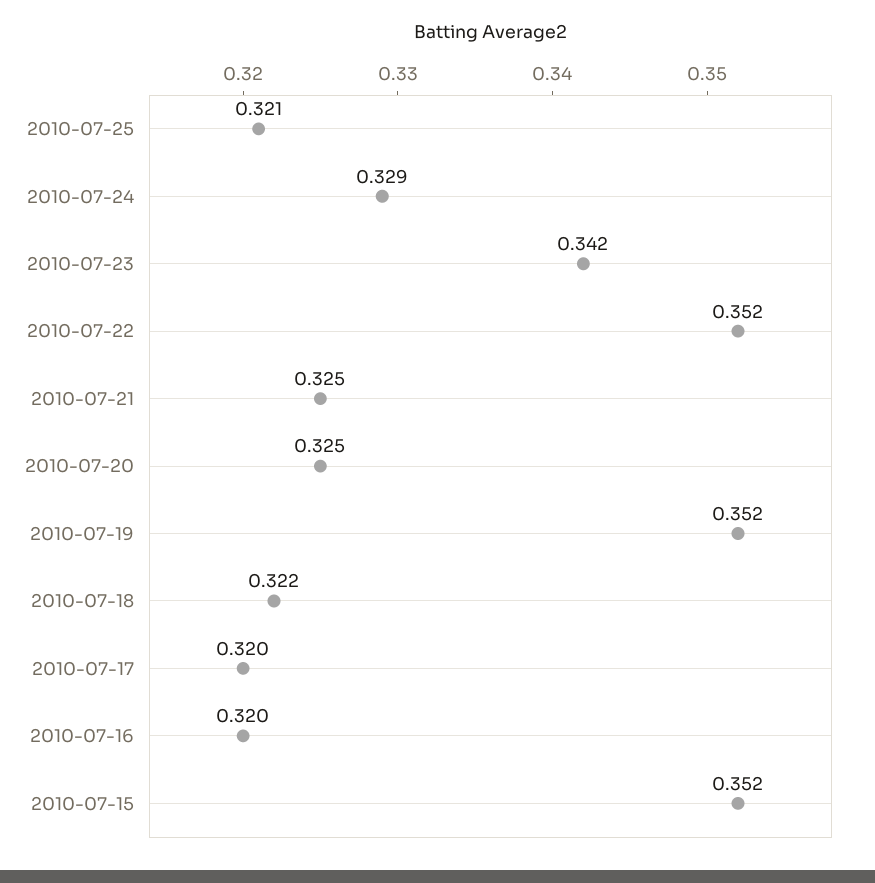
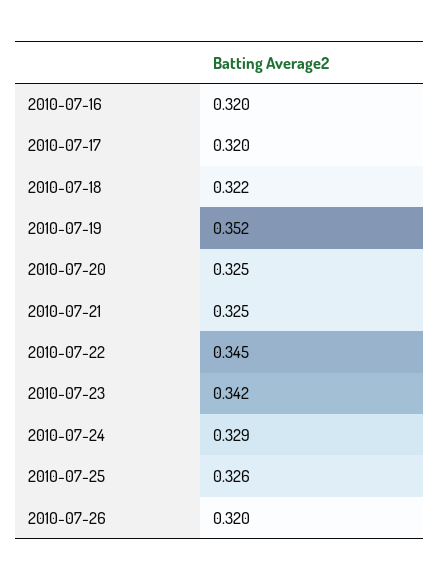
2010-07-25: 0.321 -> 0.326
2010-07-22: 0.352 -> 0.345
2010-07-15: 0.352 -> none
2010-07-26: none -> 0.32

